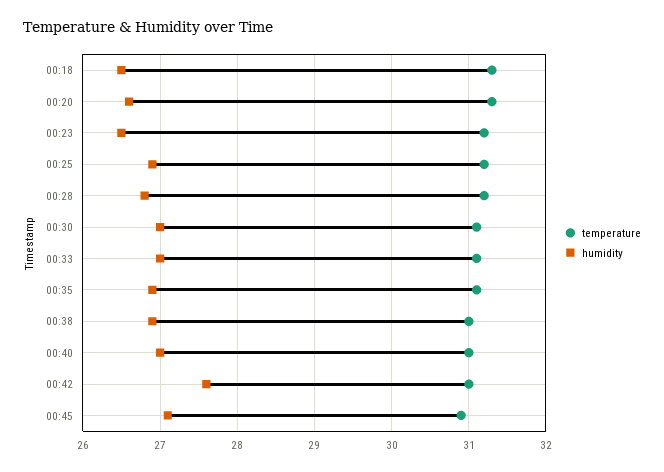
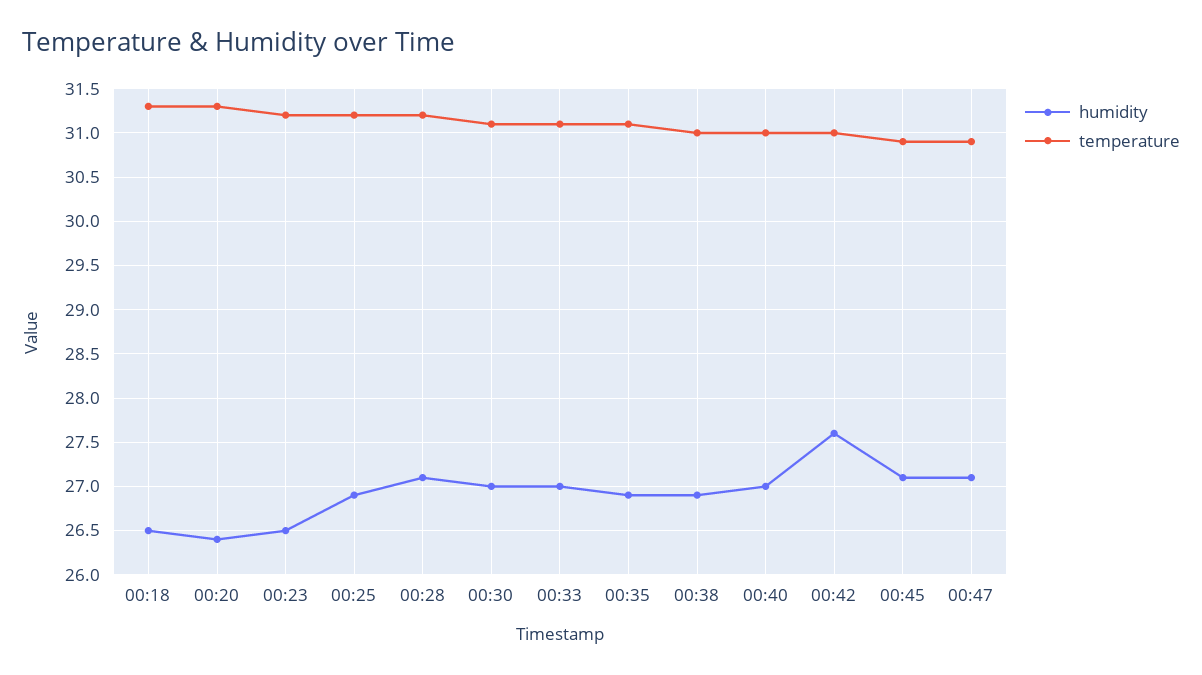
humidity, 00:20: 26.6 -> 26.4
humidity, 00:28: 26.8 -> 27.1
humidity, 00:47: none -> 27.1
temperature, 00:47: none -> 30.9

